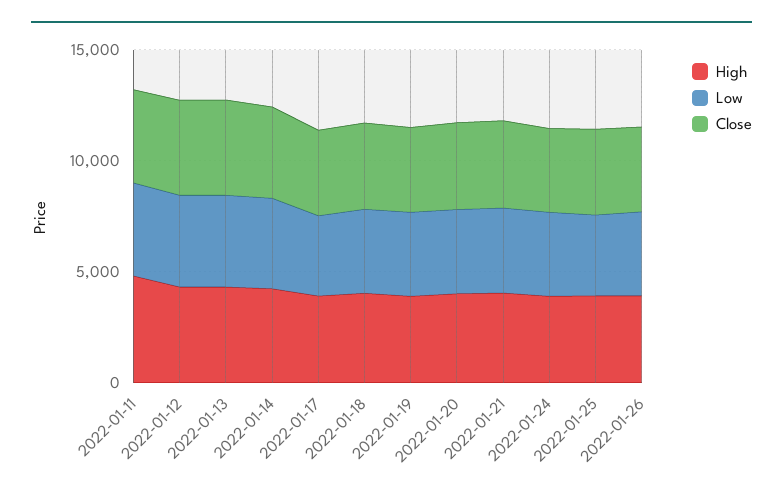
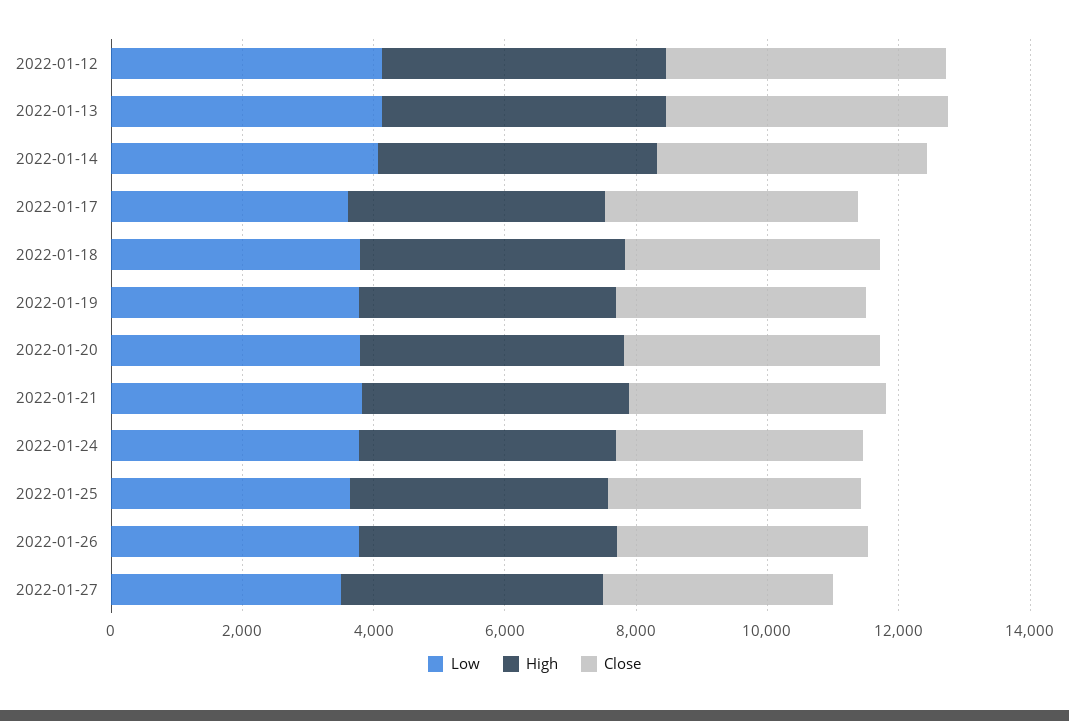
High, 2022-01-11: 5000 -> none
Low, 2022-01-11: 4000 -> none
Close, 2022-01-11: 4000 -> none
Low, 2022-01-27: none -> 3500
High, 2022-01-27: none -> 4000
Close, 2022-01-27: none -> 3500

